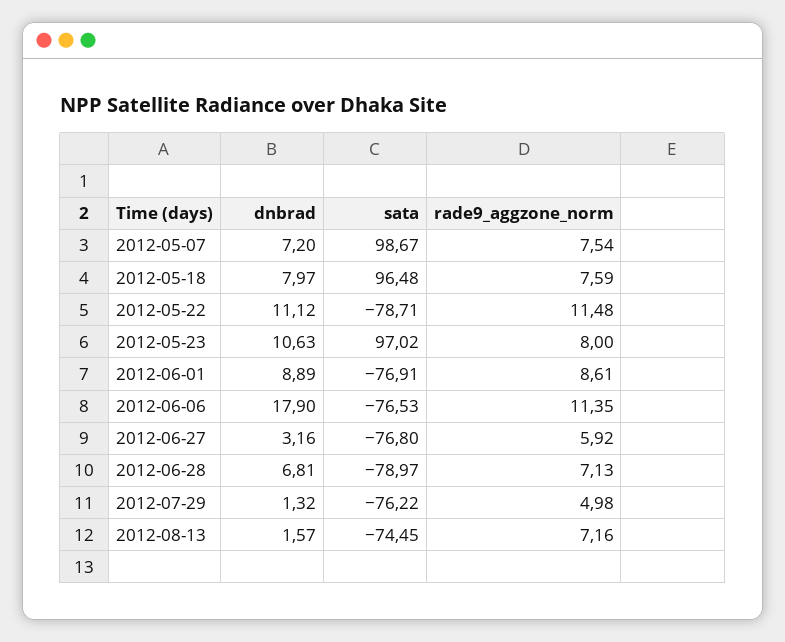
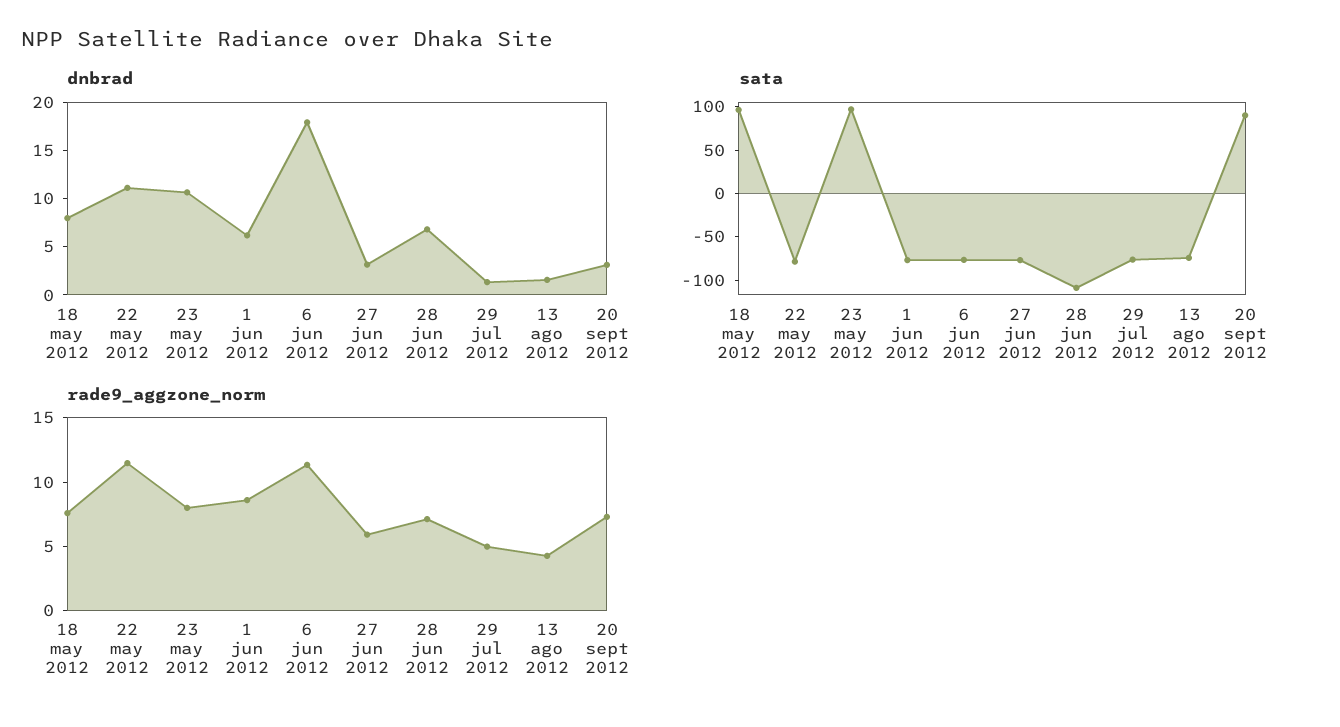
dnbrad, 2012-05-07: 7.2 -> none
sata, 2012-05-07: 98.67 -> none
rade9_aggzone_norm, 2012-05-07: 7.54 -> none
dnbrad, 2012-06-01: 8.89 -> 6
sata, 2012-06-28: -78.97 -> -110
rade9_aggzone_norm, 2012-08-13: 7.16 -> 4
dnbrad, 20 sept 2012: none -> 3
sata, 20 sept 2012: none -> 90
rade9_aggzone_norm, 20 sept 2012: none -> 7

